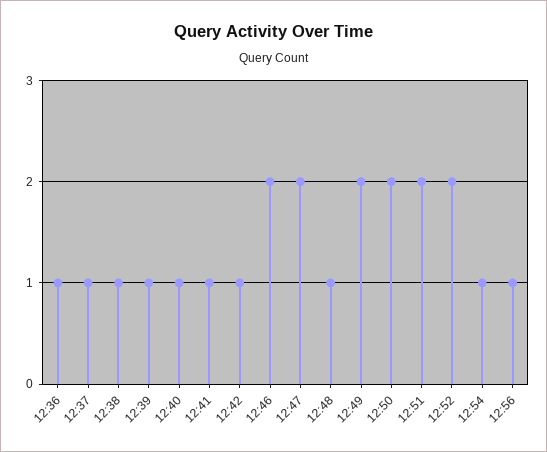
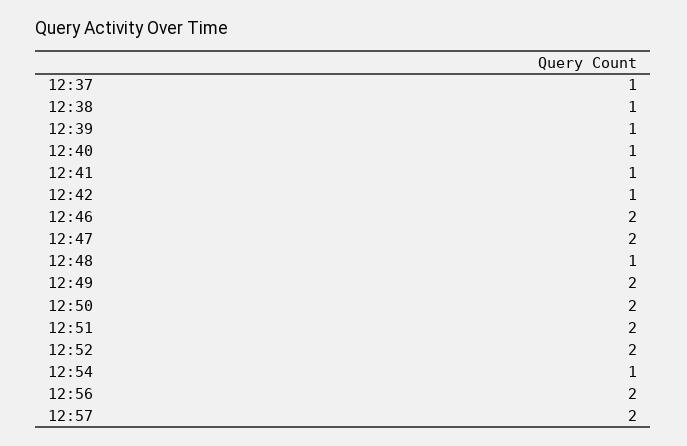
12:36: 1 -> none
12:56: 1 -> 2
12:57: none -> 2

